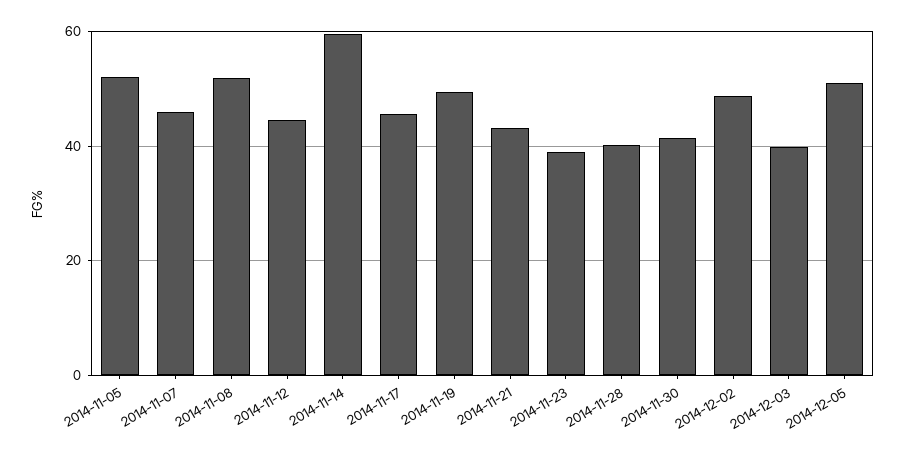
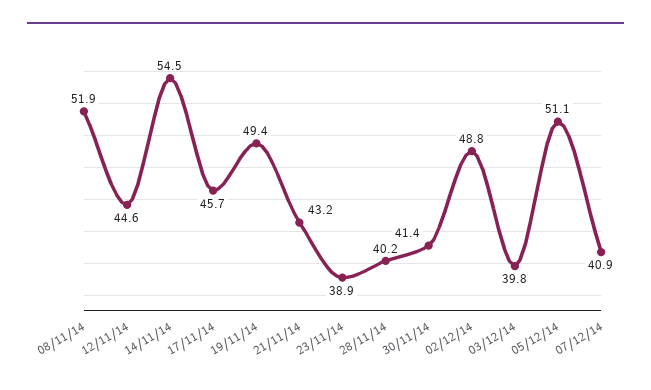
2014-11-05: 52 -> none
2014-11-07: 46 -> none
2014-11-14: 60 -> 54.5
07/12/14: none -> 40.9

